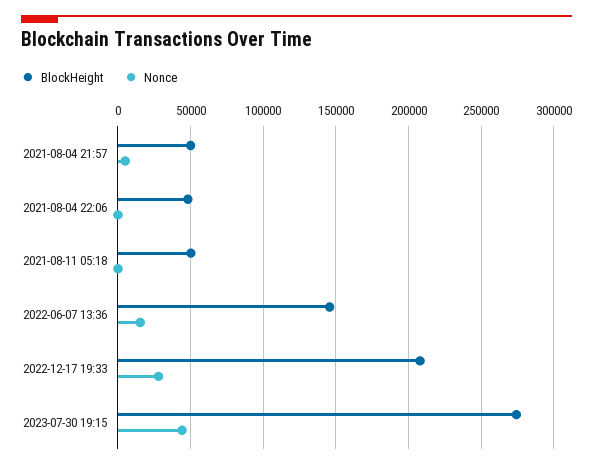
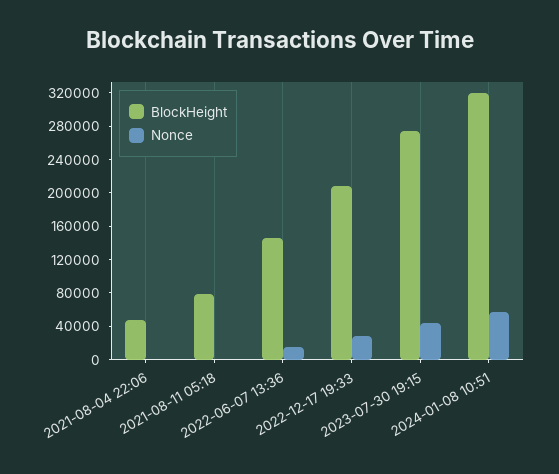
BlockHeight, 2021-08-04 21:57: 50000 -> none
Nonce, 2021-08-04 21:57: 5000 -> none
BlockHeight, 2021-08-11 05:18: 50000 -> 80000
BlockHeight, 2024-01-08 10:51: none -> 320000
Nonce, 2024-01-08 10:51: none -> 60000

